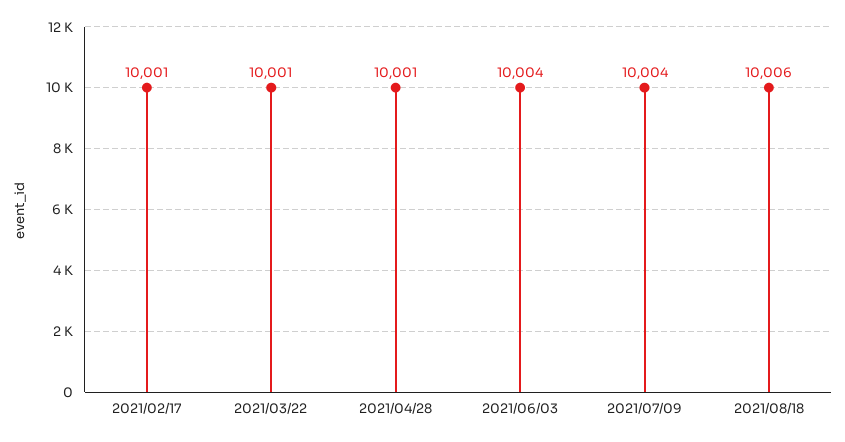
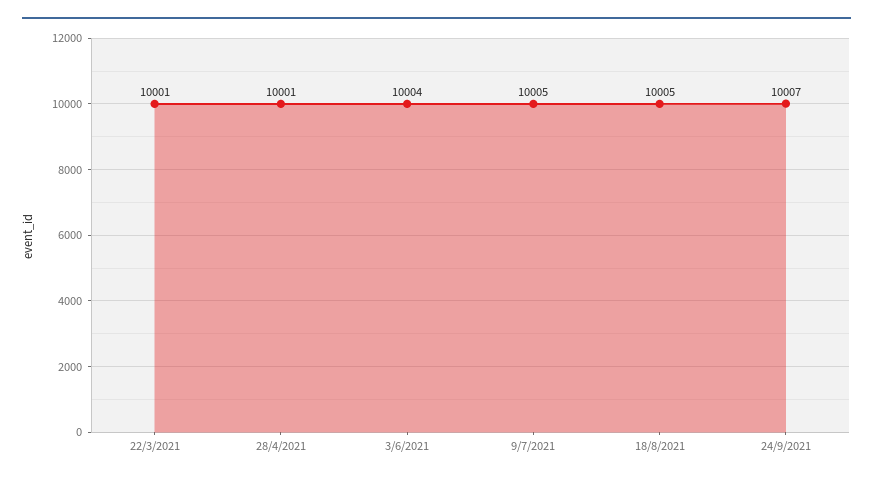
2021/02/17: 10001 -> none
2021/07/09: 10004 -> 10005
2021/08/18: 10006 -> 10005
24/9/2021: none -> 10007

